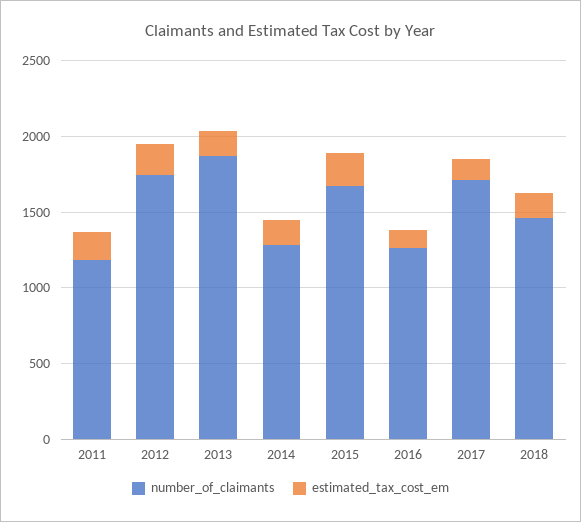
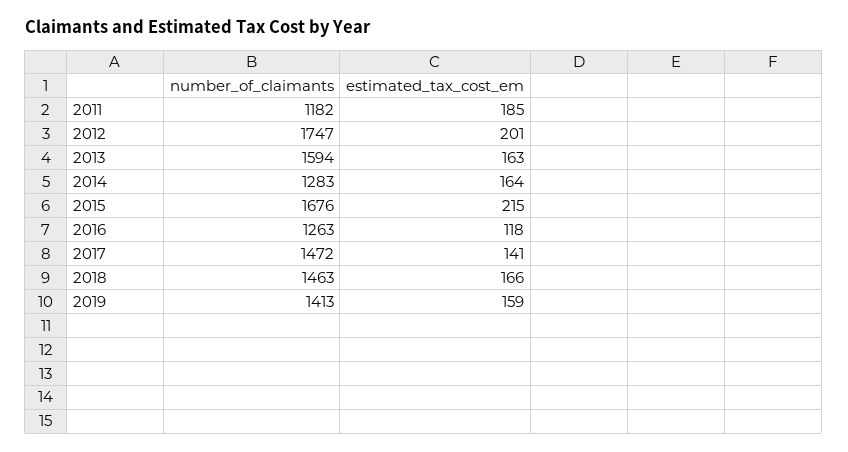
number_of_claimants, 2013: 1900 -> 1594
number_of_claimants, 2017: 1700 -> 1472
number_of_claimants, 2019: none -> 1413
estimated_tax_cost_em, 2019: none -> 159

